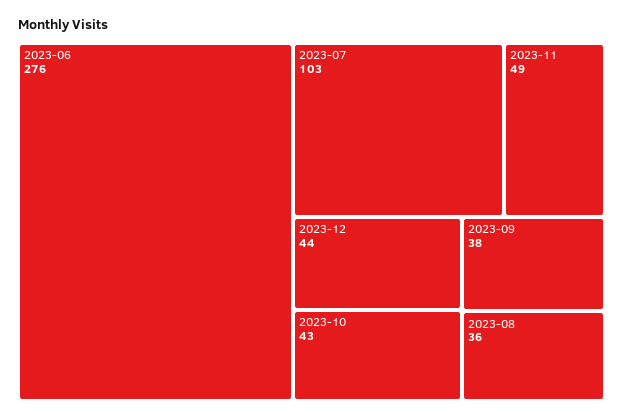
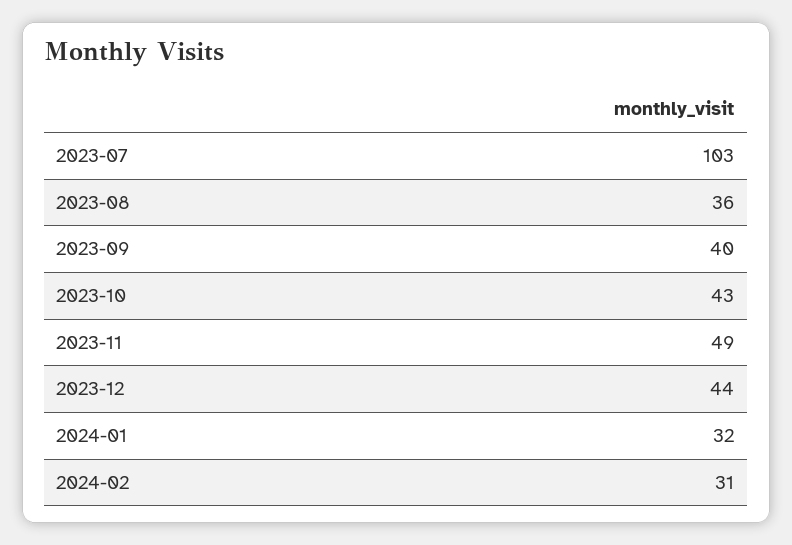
2023-06: 276 -> none
2023-09: 38 -> 40
2024-01: none -> 32
2024-02: none -> 31

